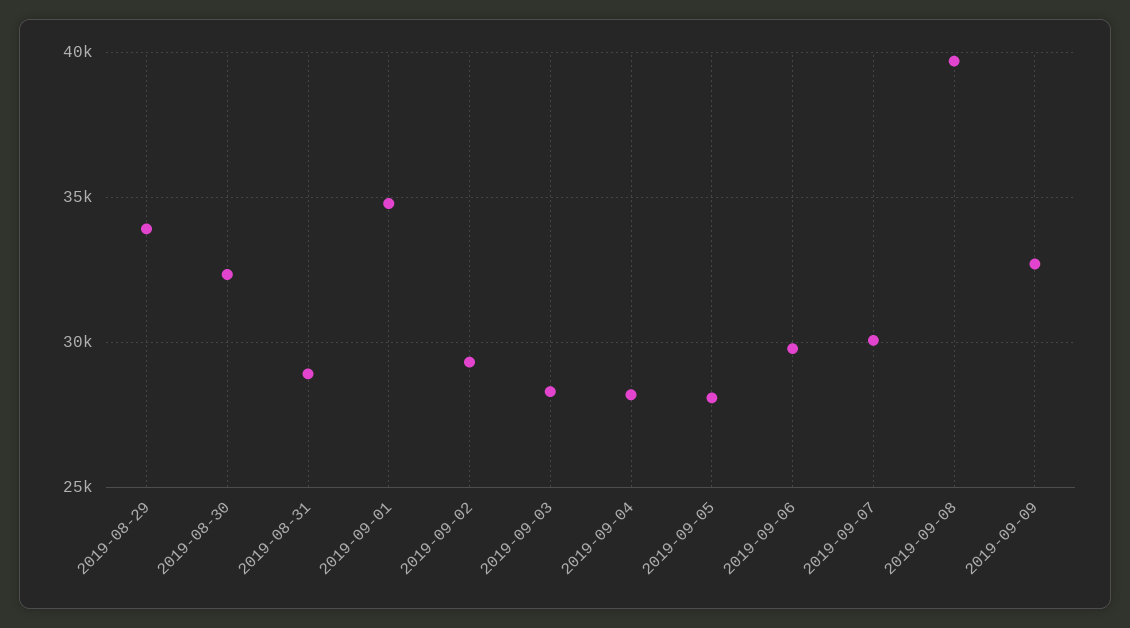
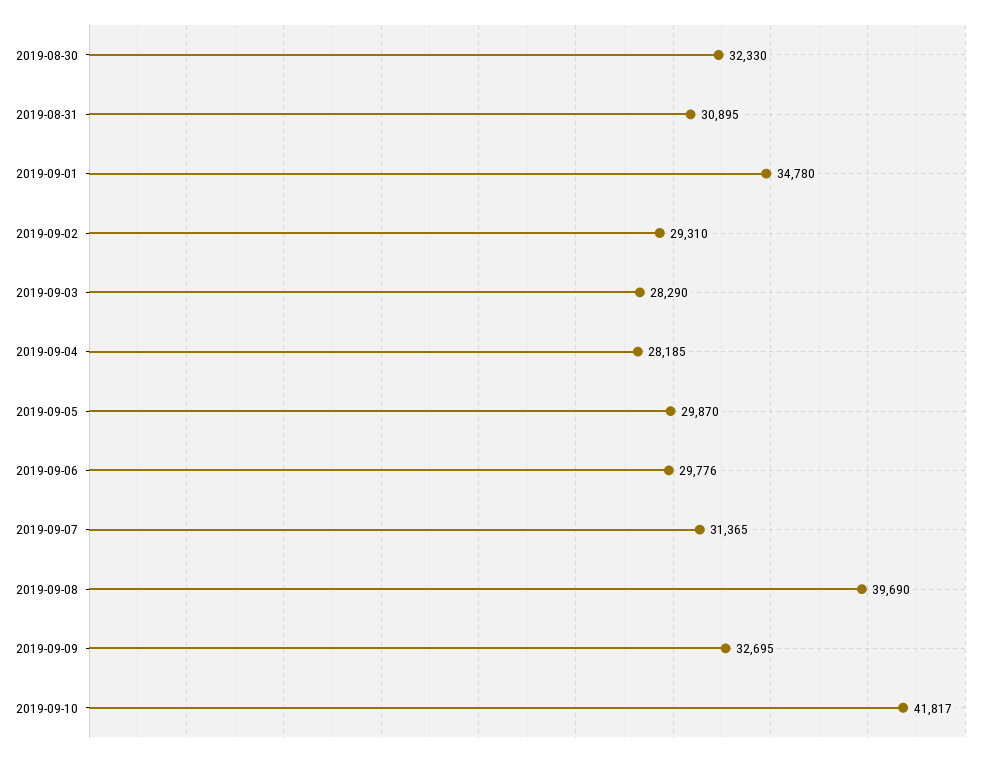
2019-08-29: 34000 -> none
2019-08-31: 29000 -> 30895
2019-09-05: 28000 -> 29870
2019-09-07: 30000 -> 31365
2019-09-10: none -> 41817

